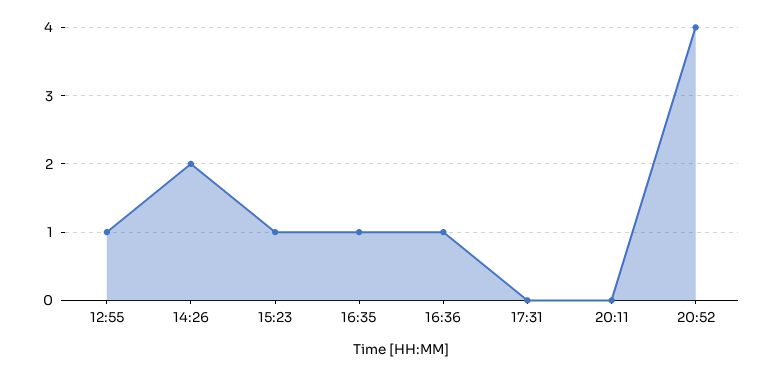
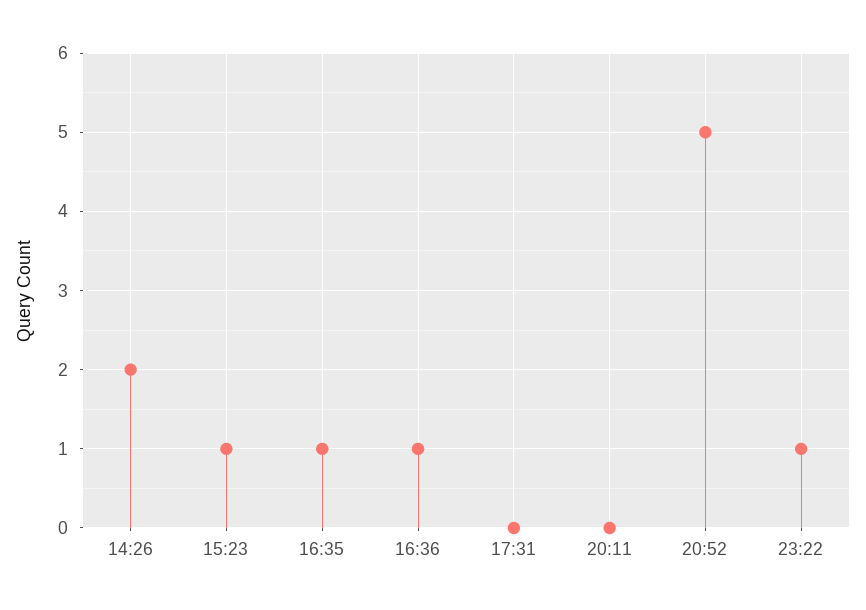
12:55: 1 -> none
20:52: 4 -> 5
23:22: none -> 1

